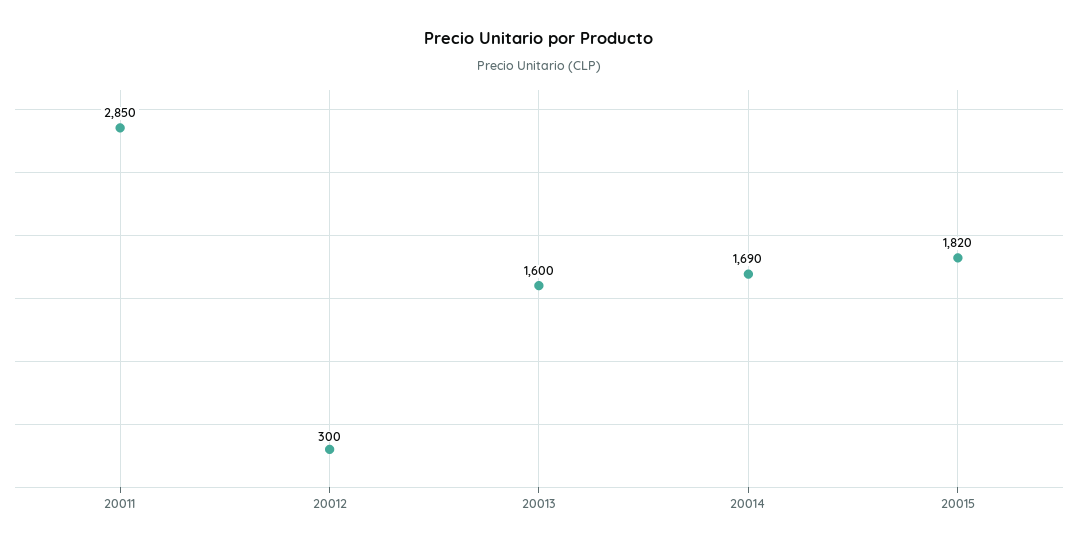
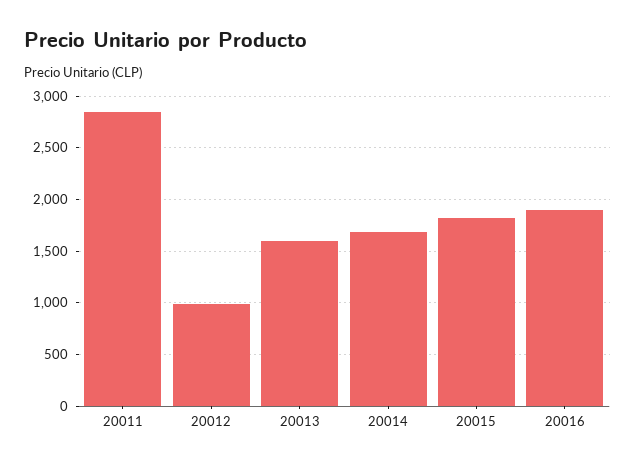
20012: 300 -> 1000
20016: none -> 1900

